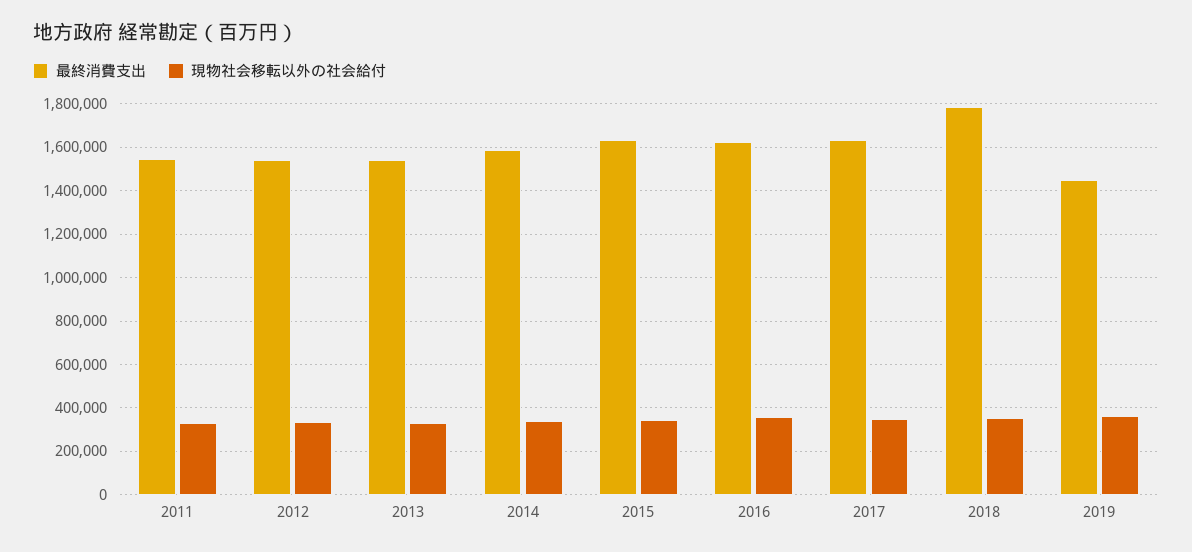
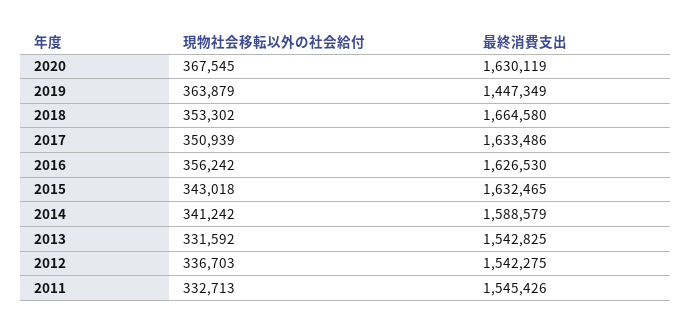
最終消費支出, 2018: 1800000 -> 1664580
現物社会移転以外の社会給付, 2020: none -> 367545
最終消費支出, 2020: none -> 1630119

